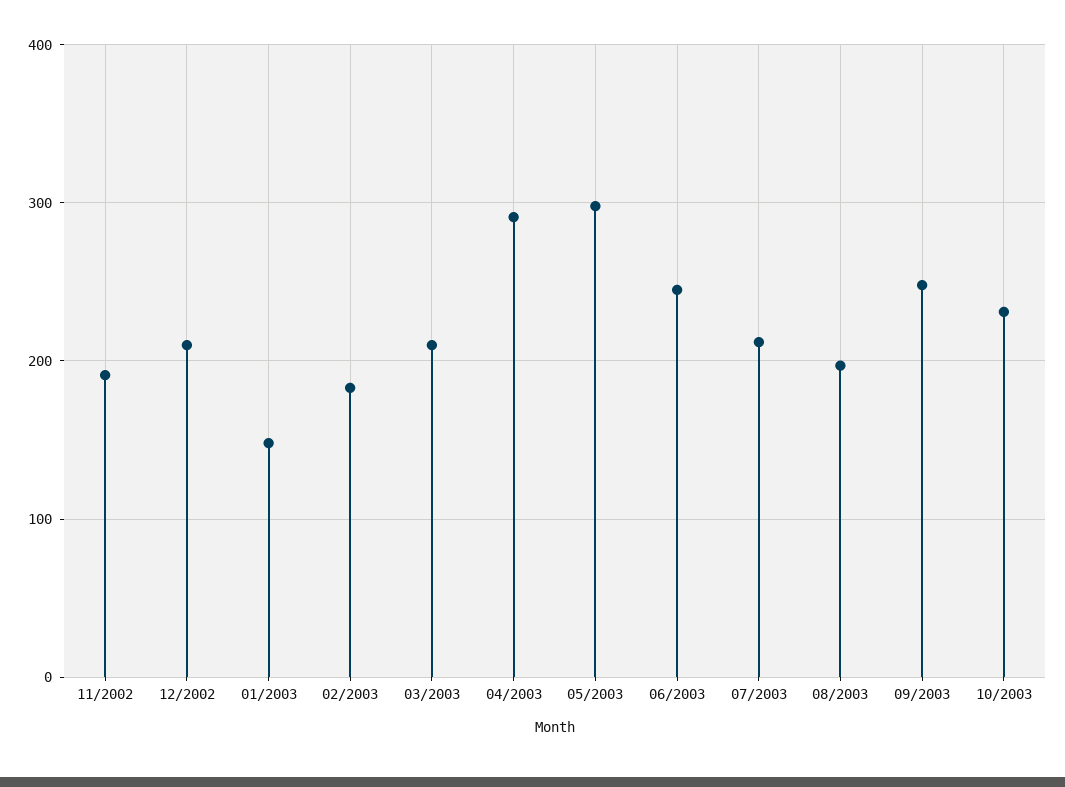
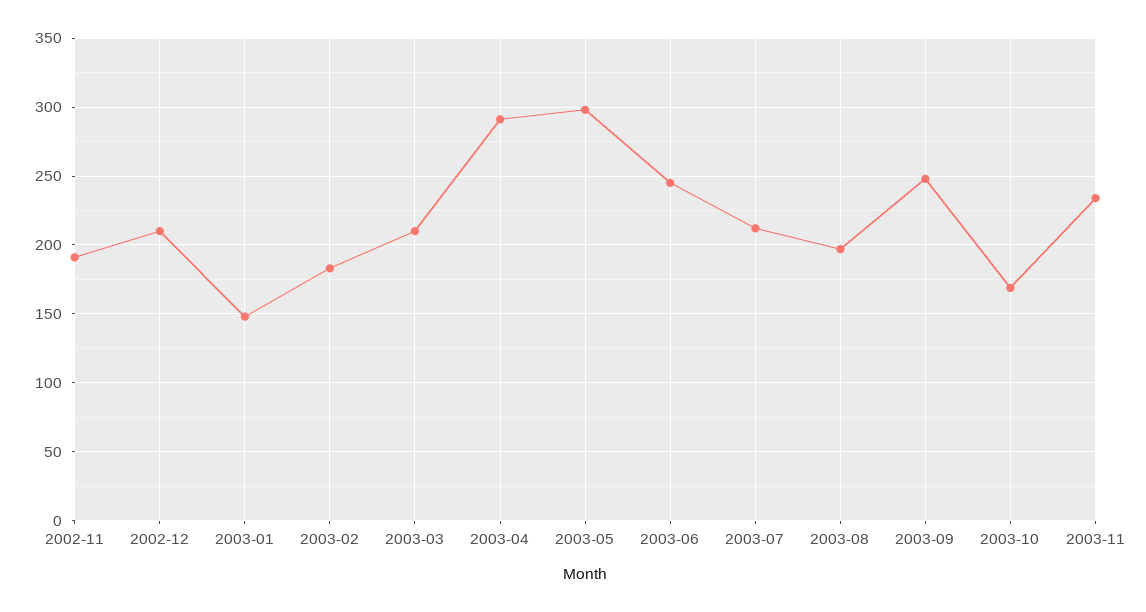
10/2003: 230 -> 170
2003-11: none -> 235

